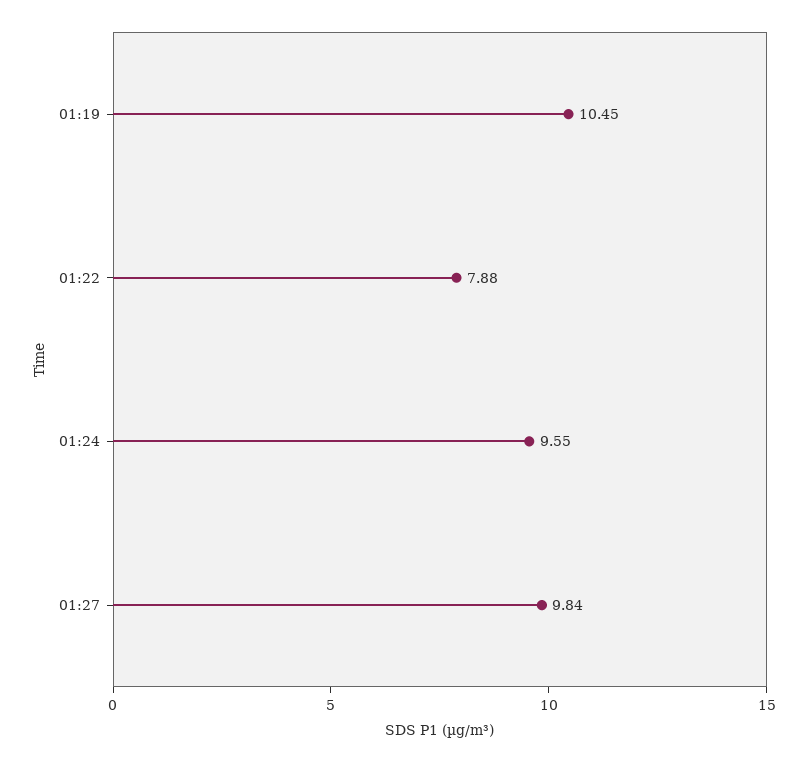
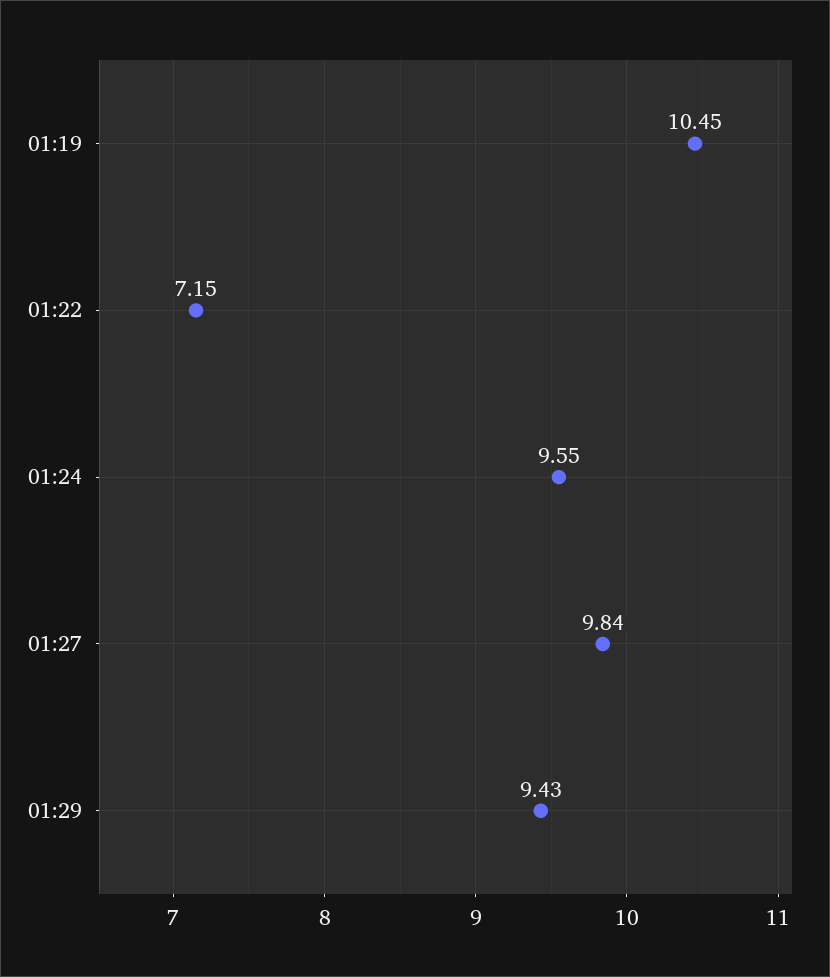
01:22: 7.88 -> 7.15
01:29: none -> 9.43

